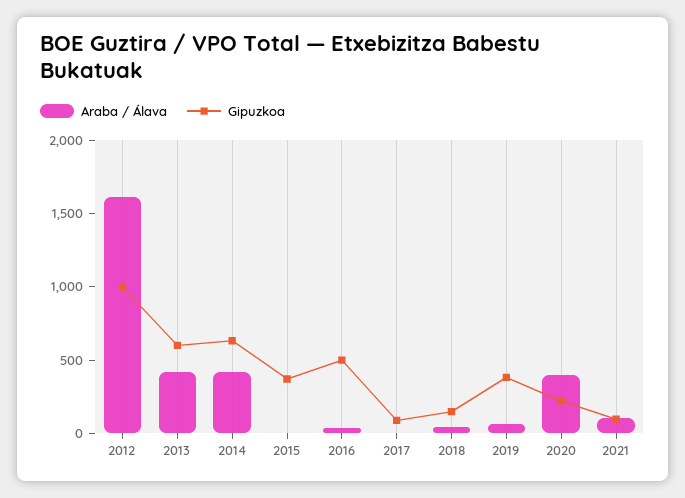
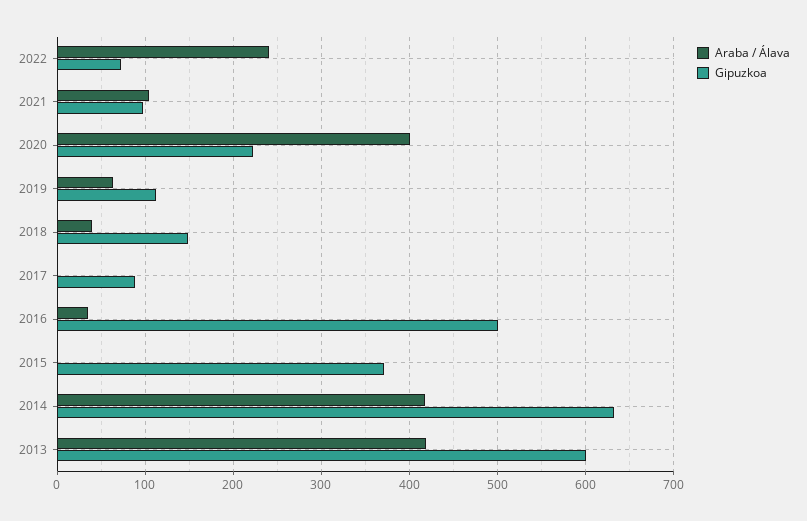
Araba / Álava, 2012: 1600 -> none
Gipuzkoa, 2012: 1000 -> none
Gipuzkoa, 2019: 400 -> 110
Araba / Álava, 2022: none -> 240
Gipuzkoa, 2022: none -> 70

